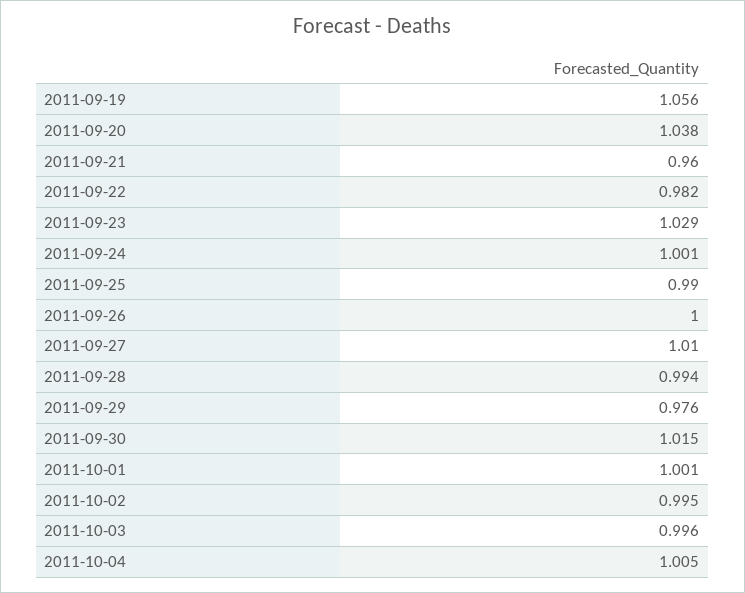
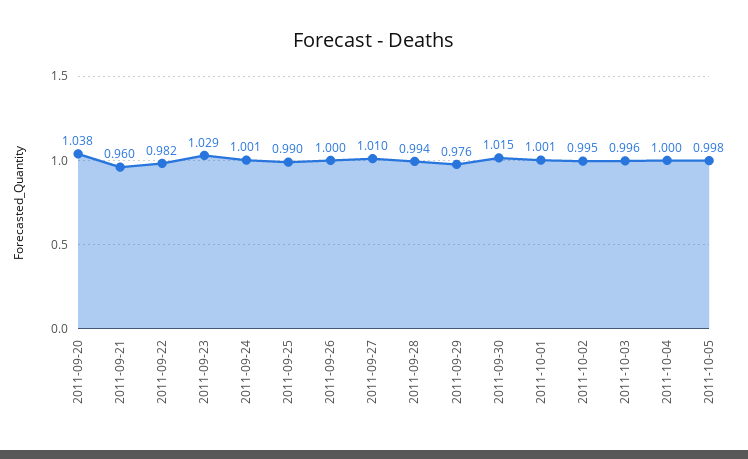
2011-09-19: 1.056 -> none
2011-10-04: 1.005 -> 1
2011-10-05: none -> 0.998

